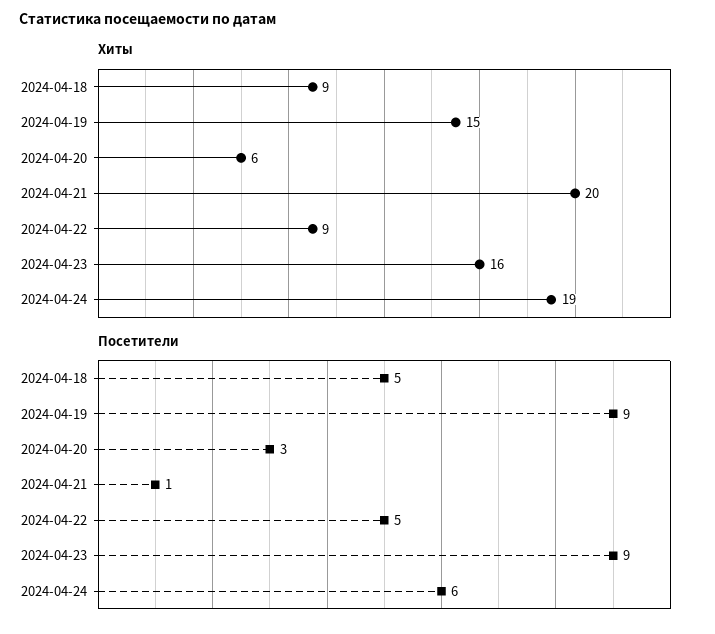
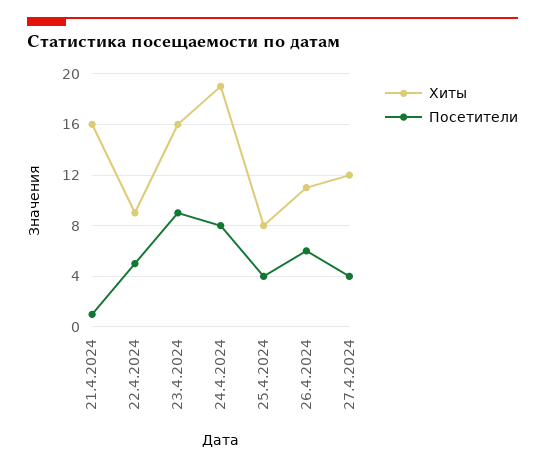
Хиты, 2024-04-18: 9 -> none
Хиты, 2024-04-19: 15 -> none
Хиты, 2024-04-20: 6 -> none
Хиты, 2024-04-21: 20 -> 16
Посетители, 2024-04-18: 5 -> none
Посетители, 2024-04-19: 9 -> none
Посетители, 2024-04-20: 3 -> none
Посетители, 2024-04-24: 6 -> 8
Хиты, 25.4.2024: none -> 8
Посетители, 25.4.2024: none -> 4
Хиты, 26.4.2024: none -> 11
Посетители, 26.4.2024: none -> 6
Хиты, 27.4.2024: none -> 12
Посетители, 27.4.2024: none -> 4

